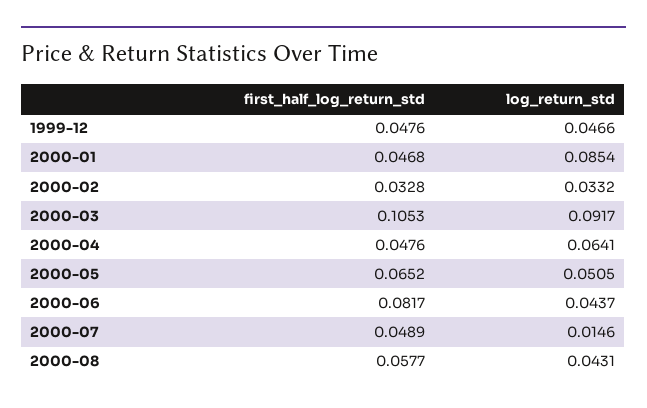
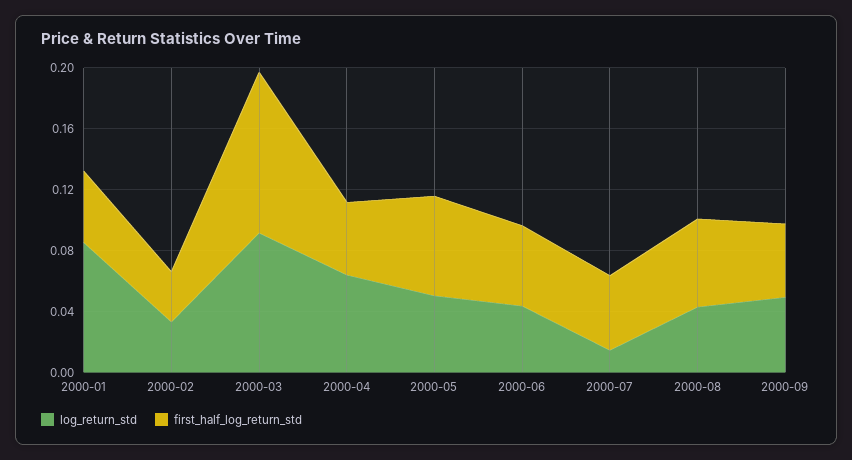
first_half_log_return_std, 1999-12: 0.0476 -> none
log_return_std, 1999-12: 0.0466 -> none
first_half_log_return_std, 2000-06: 0.0817 -> 0.05
log_return_std, 2000-09: none -> 0.05
first_half_log_return_std, 2000-09: none -> 0.05

